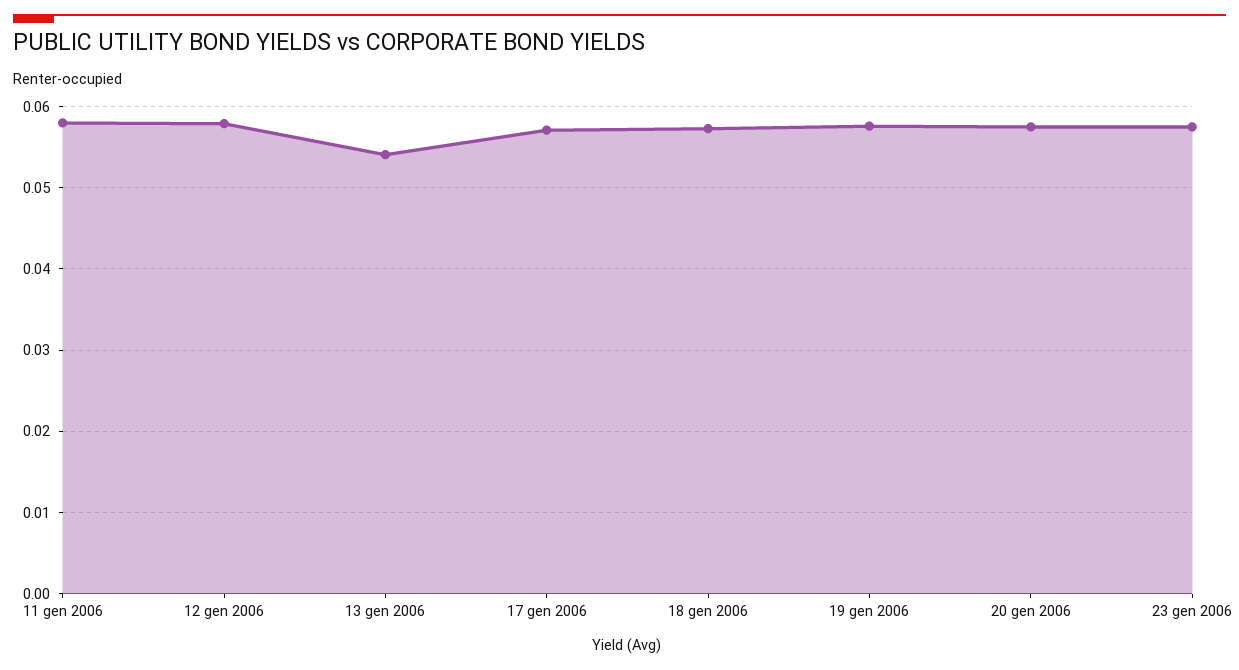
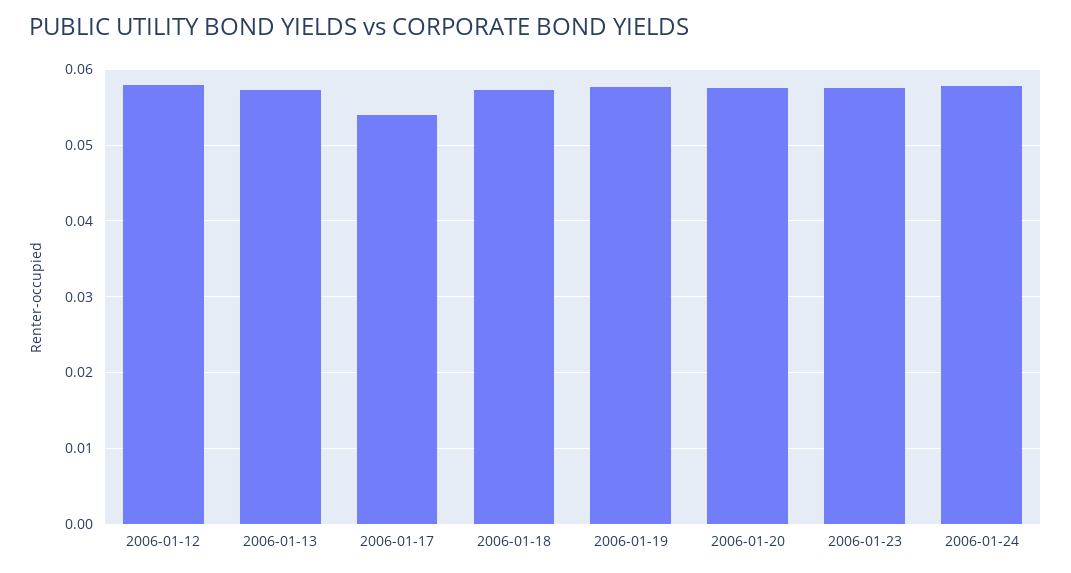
11 gen 2006: 0.058 -> none
13 gen 2006: 0.054 -> 0.057
17 gen 2006: 0.057 -> 0.054
2006-01-24: none -> 0.058

